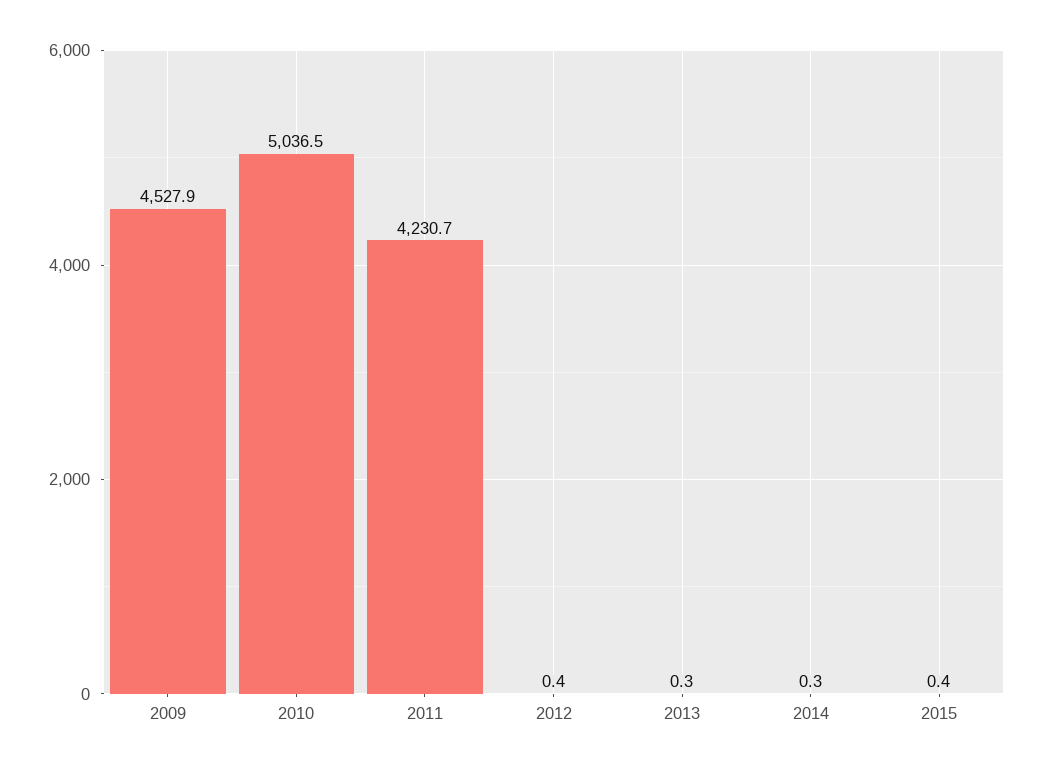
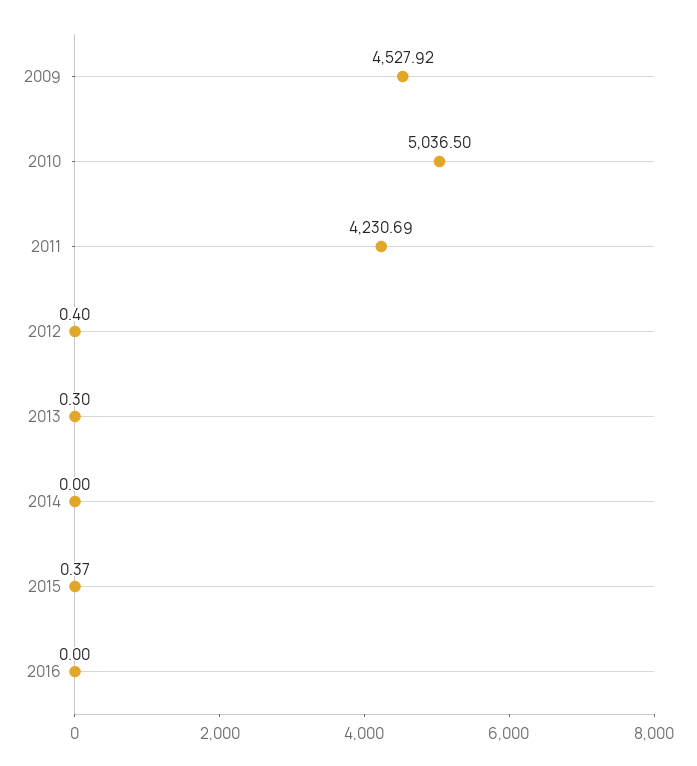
2014: 0.3 -> 0
2016: none -> 0

